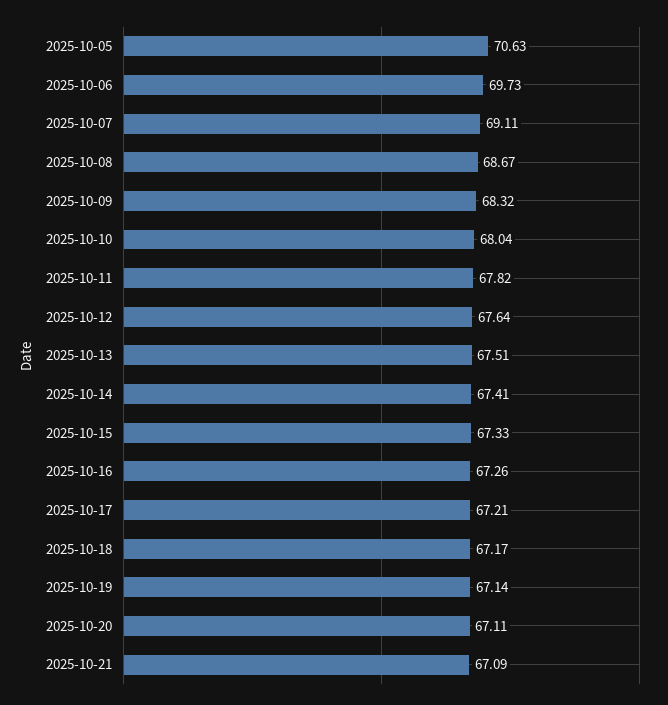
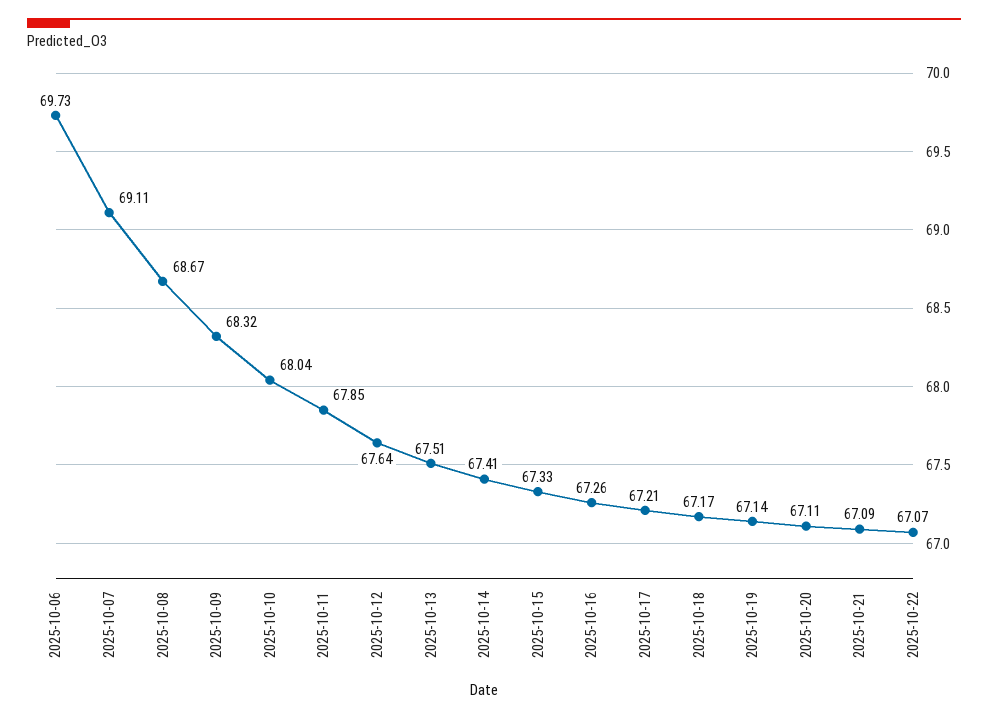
2025-10-05: 70.63 -> none
2025-10-11: 67.82 -> 67.85
2025-10-22: none -> 67.07

